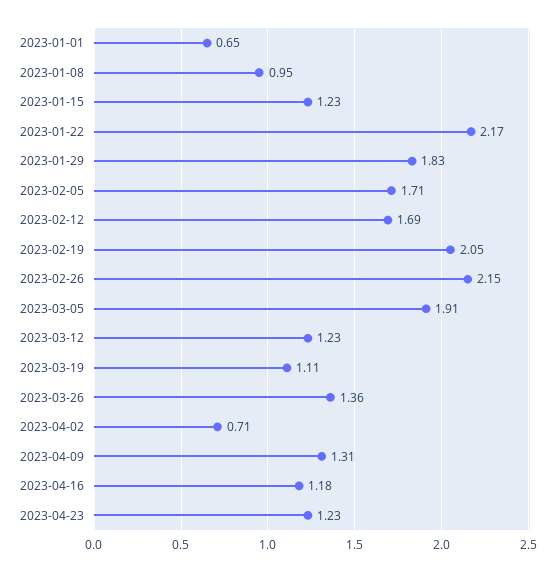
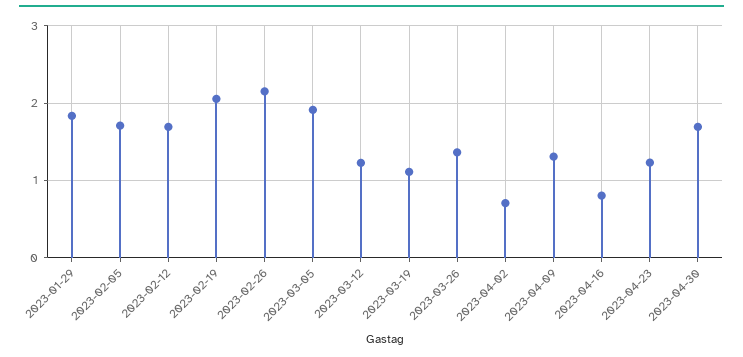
2023-01-01: 0.65 -> none
2023-01-08: 0.95 -> none
2023-01-15: 1.23 -> none
2023-01-22: 2.17 -> none
2023-04-16: 1.18 -> 0.8
2023-04-30: none -> 1.7

